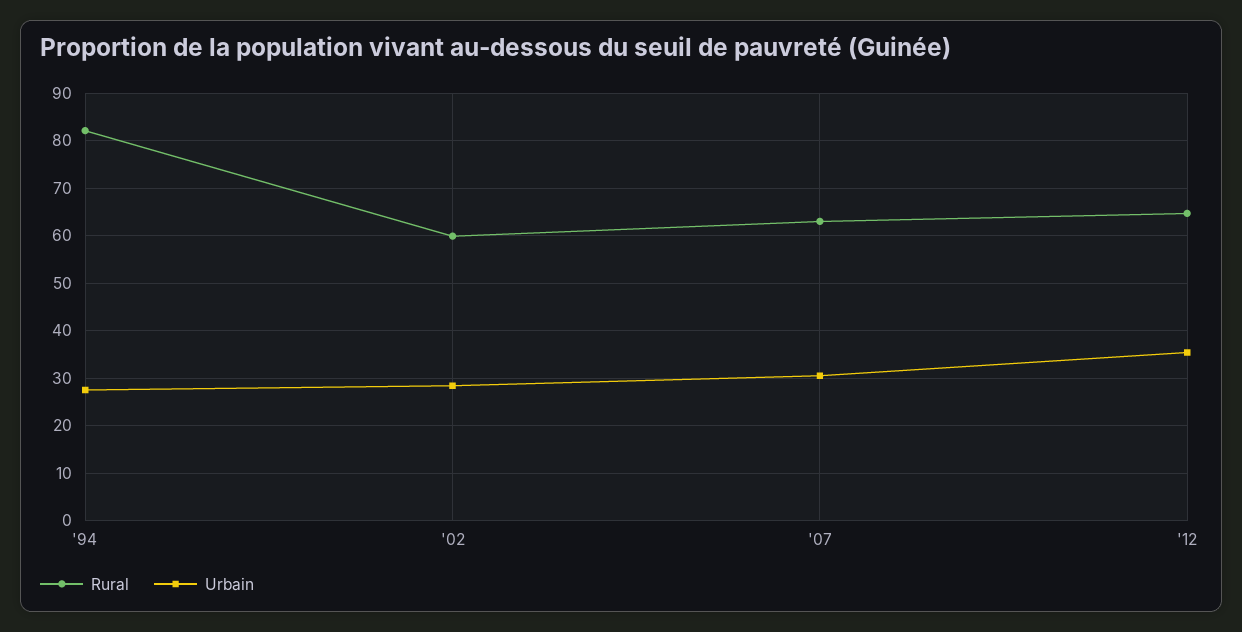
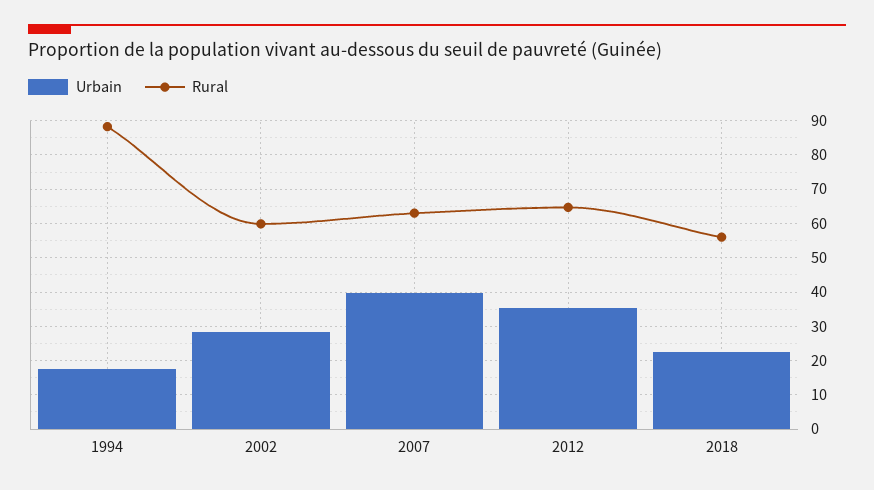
Rural, '94: 82 -> 88
Urbain, '94: 28 -> 18
Urbain, '07: 30 -> 40
Urbain, 2018: none -> 22
Rural, 2018: none -> 56

